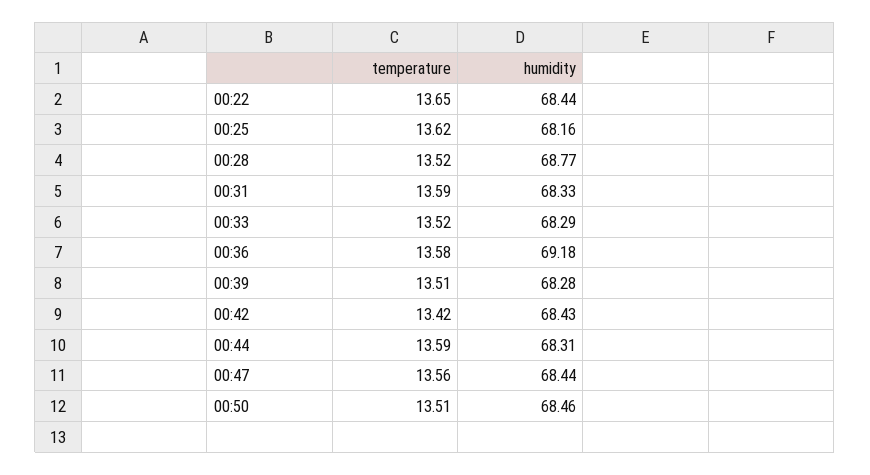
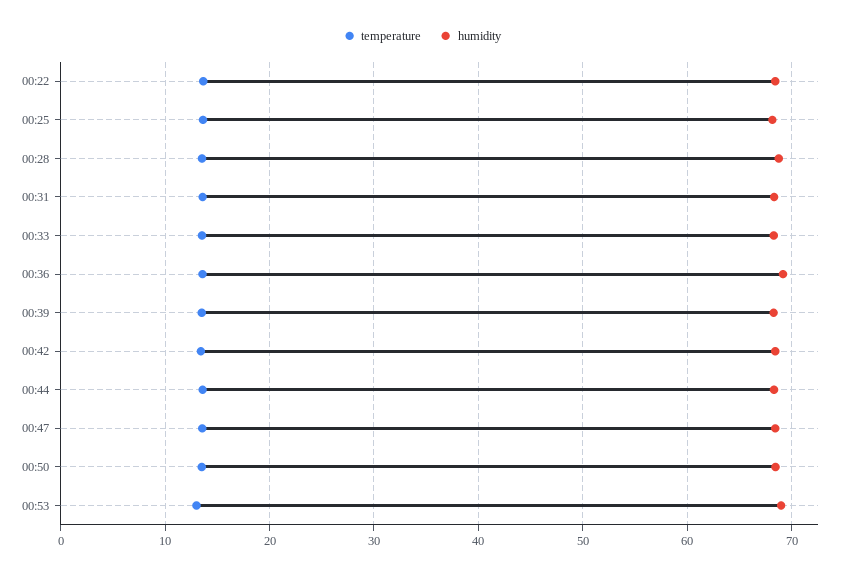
temperature, 00:53: none -> 13
humidity, 00:53: none -> 69

